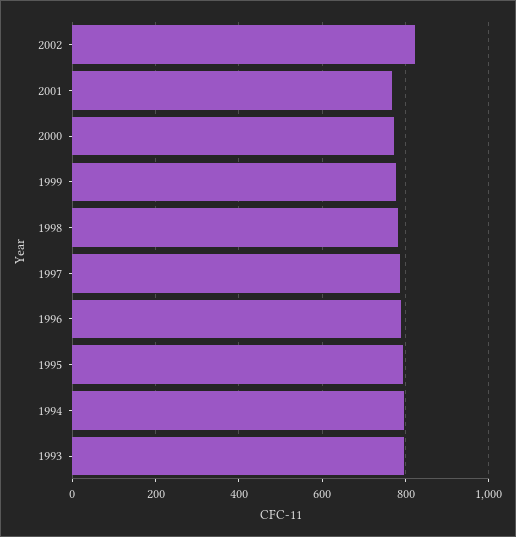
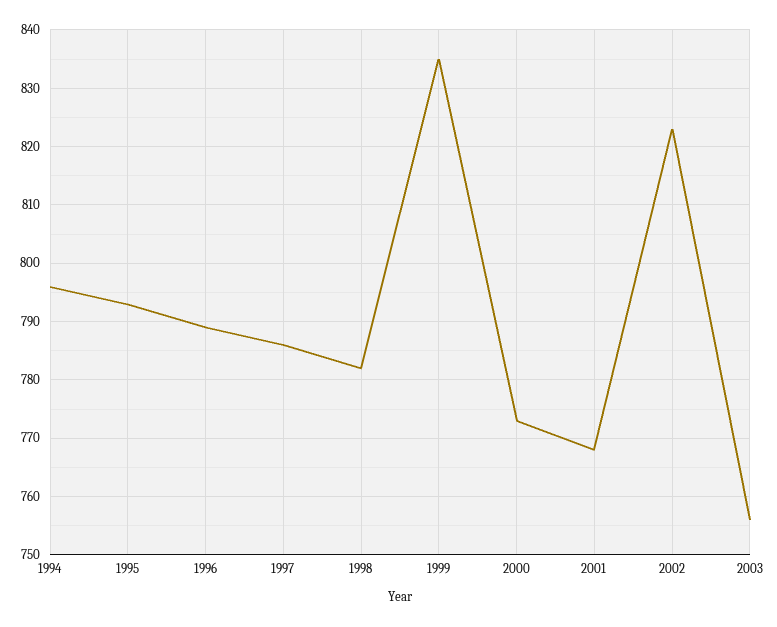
1999: 780 -> 835
1993: 800 -> none
2003: none -> 755

